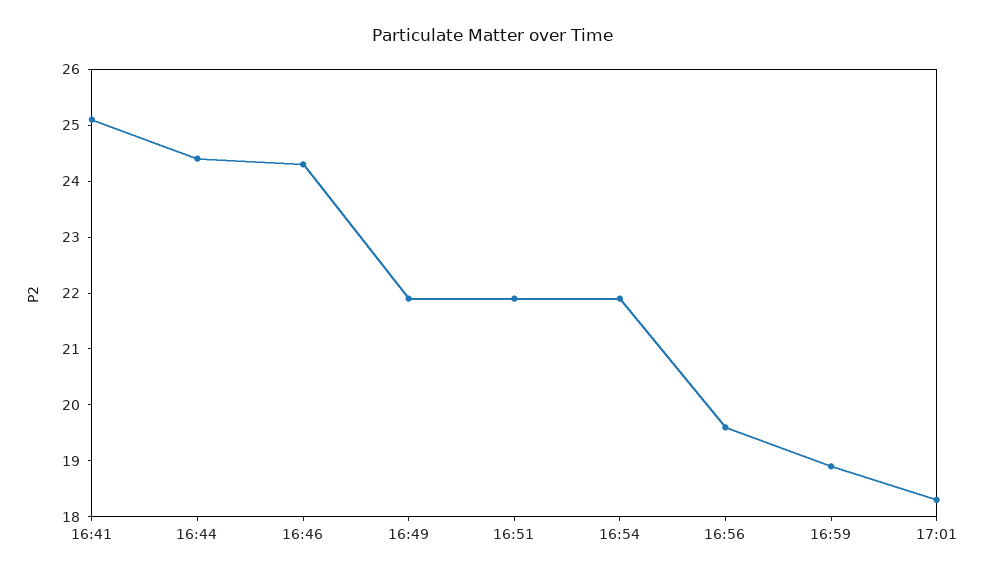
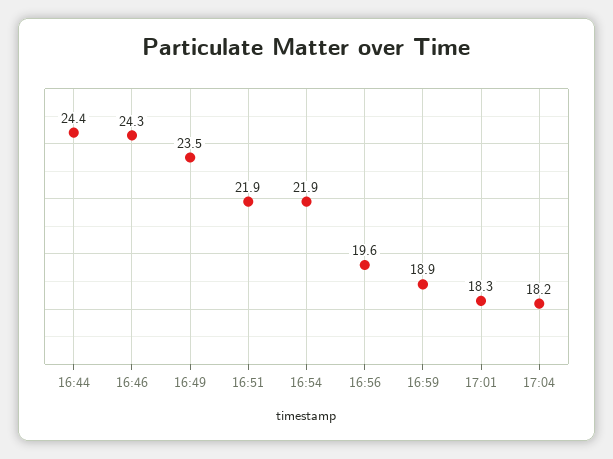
16:41: 25 -> none
16:49: 22 -> 23.5
17:04: none -> 18.2

